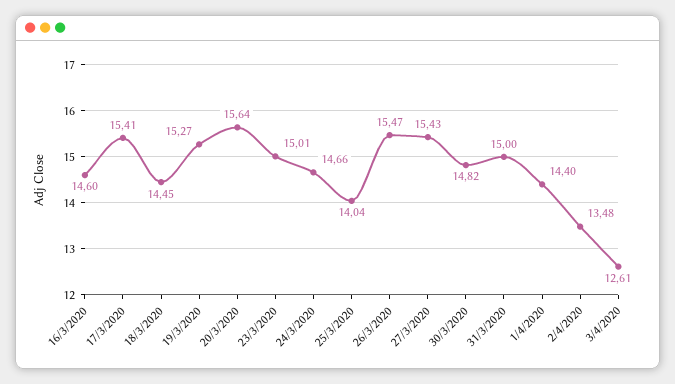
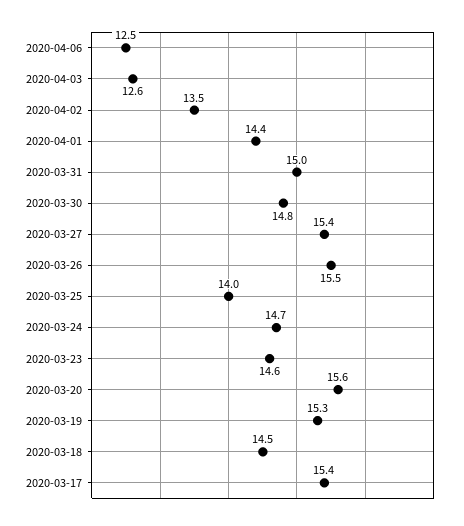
16/3/2020: 14.6 -> none
23/3/2020: 15.01 -> 14.6
2020-04-06: none -> 12.5

